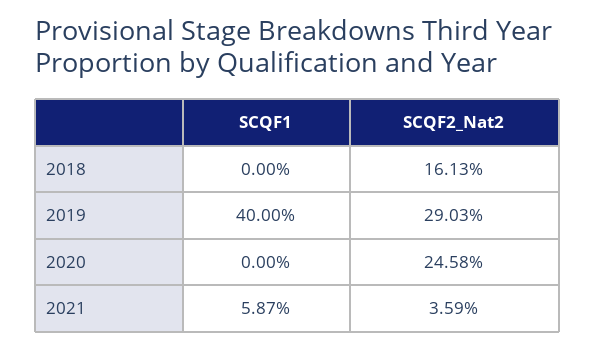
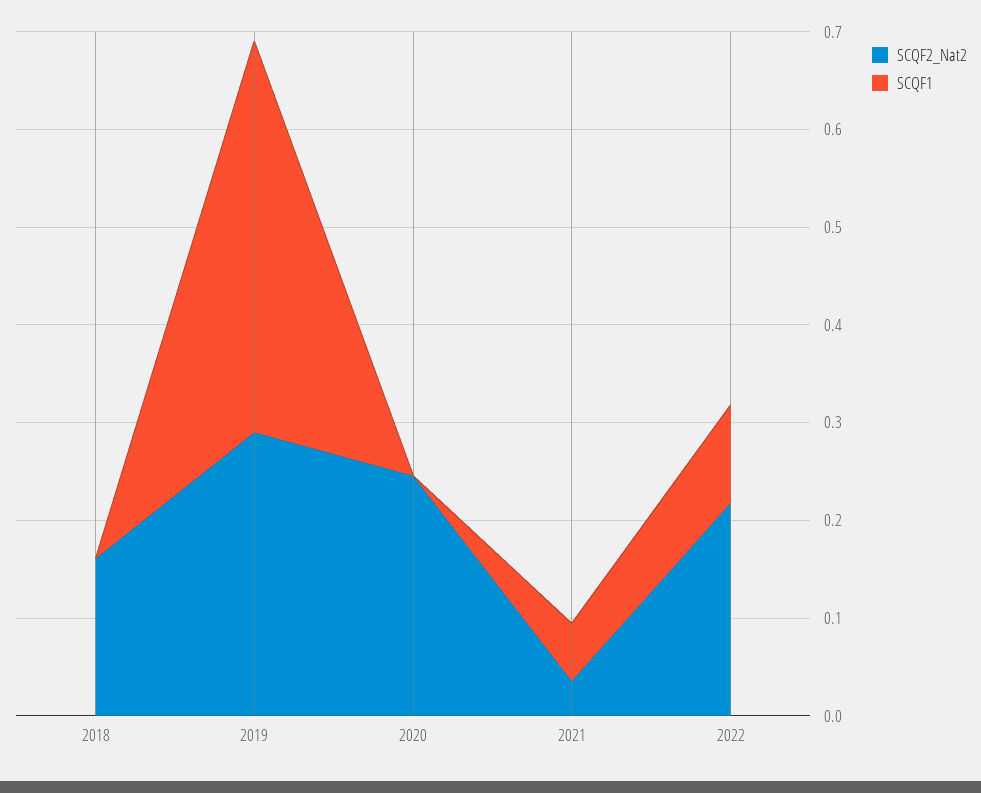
SCQF2_Nat2, 2022: none -> 0.22
SCQF1, 2022: none -> 0.1

